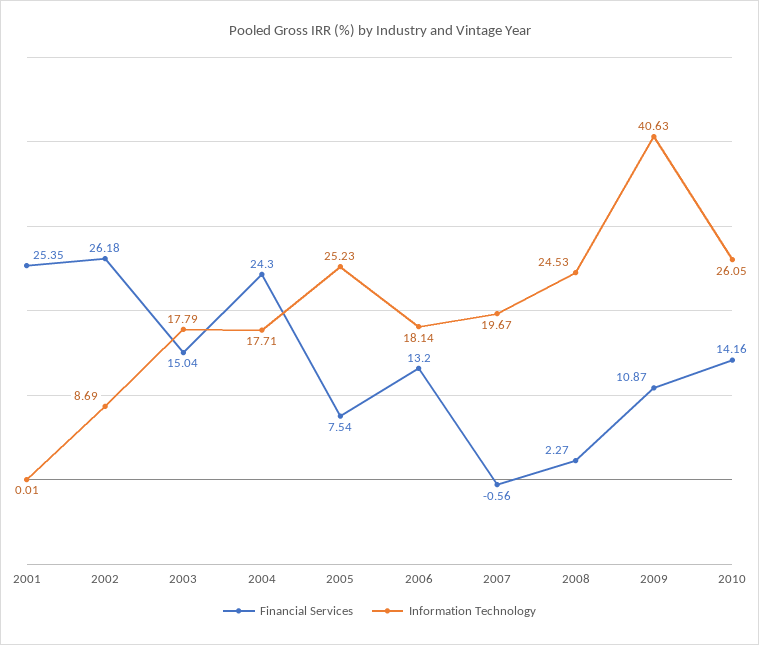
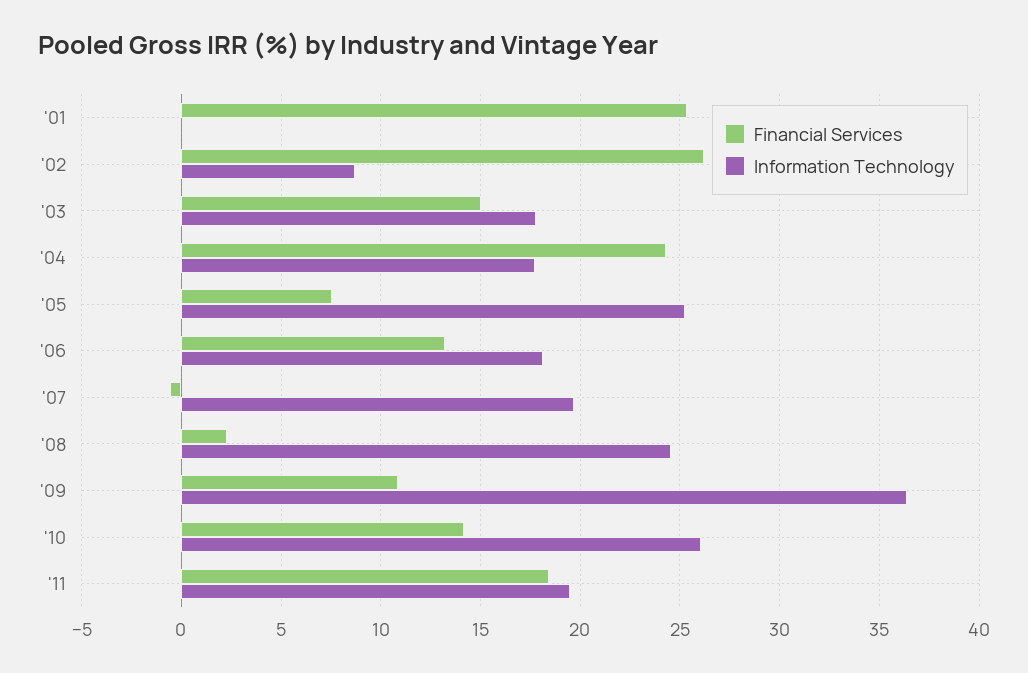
Information Technology, 2009: 40.63 -> 36.5
Financial Services, '11: none -> 18.5
Information Technology, '11: none -> 19.5

